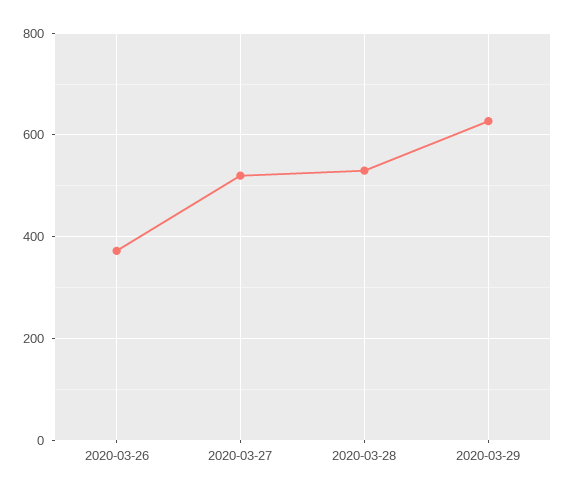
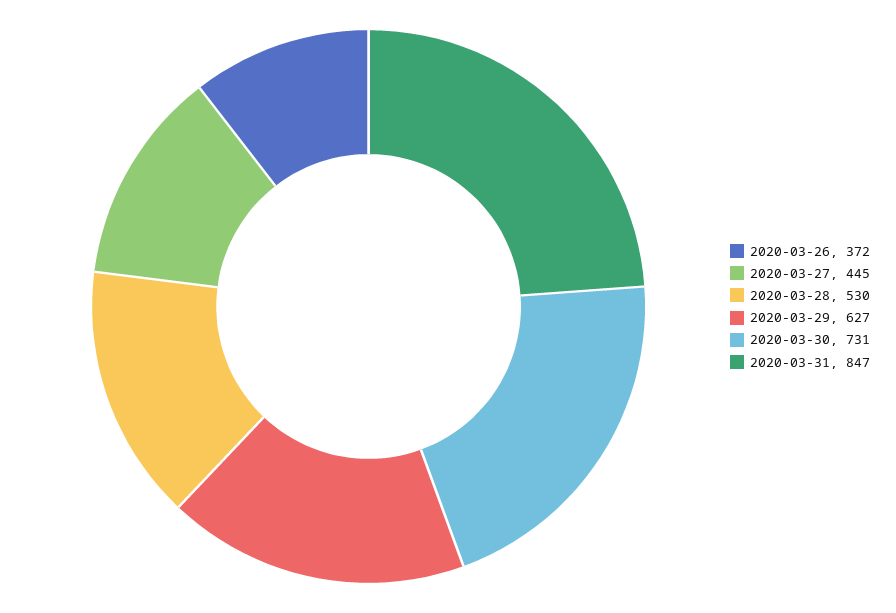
2020-03-27: 520 -> 445
2020-03-30: none -> 731
2020-03-31: none -> 847

